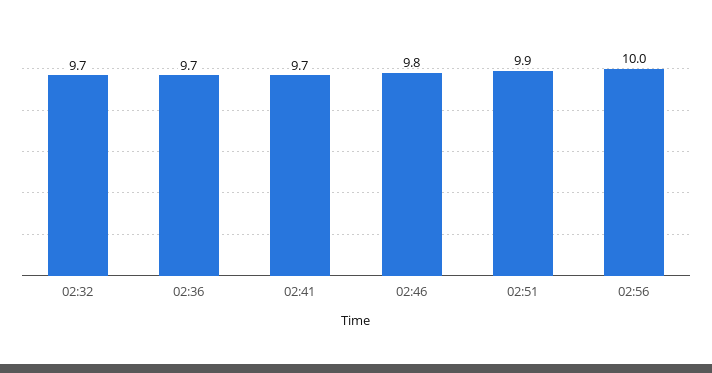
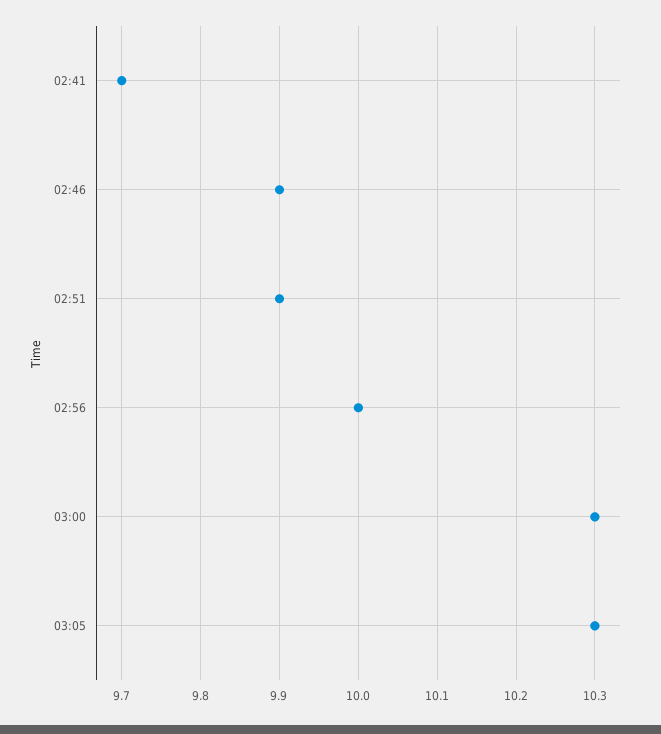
02:32: 9.7 -> none
02:36: 9.7 -> none
02:46: 9.8 -> 9.9
03:00: none -> 10.3
03:05: none -> 10.3

